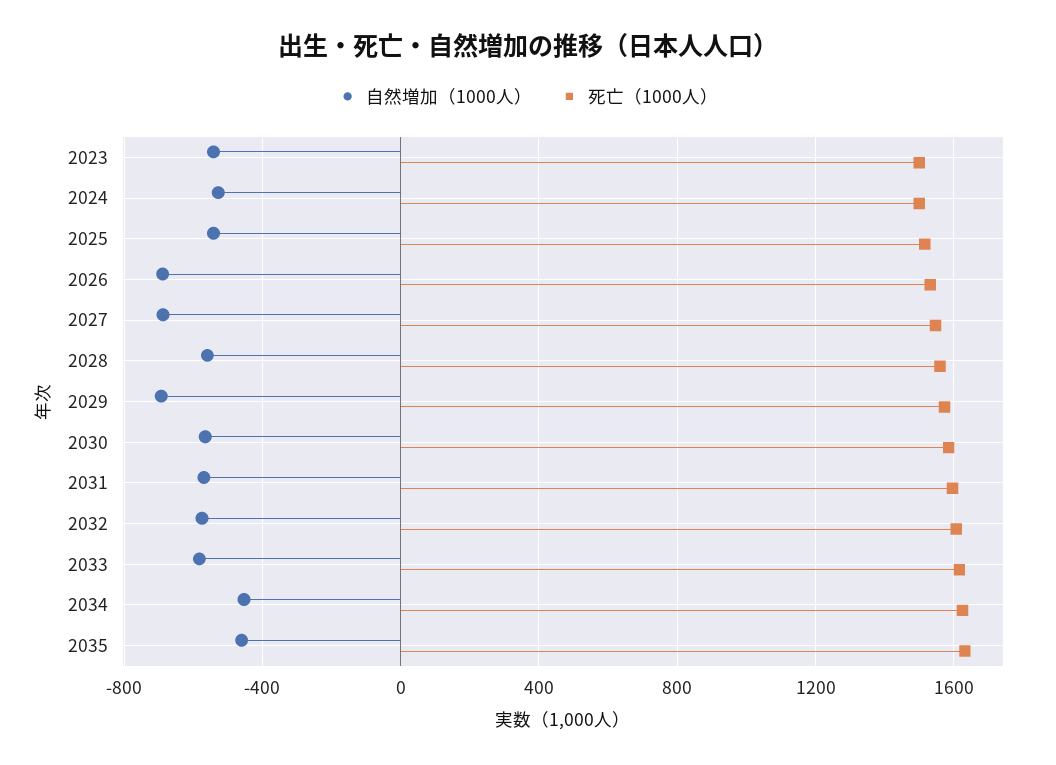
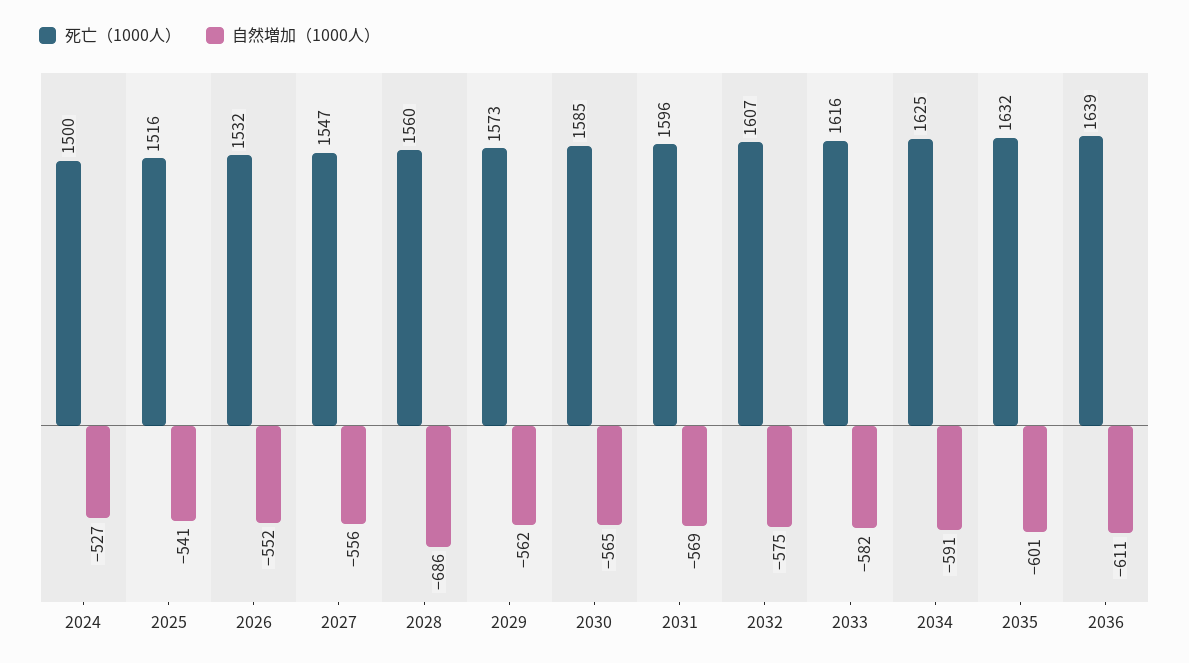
自然増加（1000人）, 2023: -550 -> none
死亡（1000人）, 2023: 1500 -> none
自然増加（1000人）, 2026: -700 -> -552
自然増加（1000人）, 2027: -700 -> -556
自然増加（1000人）, 2028: -550 -> -686
自然増加（1000人）, 2029: -700 -> -562
自然増加（1000人）, 2034: -450 -> -591
自然増加（1000人）, 2035: -450 -> -601
死亡（1000人）, 2036: none -> 1639
自然増加（1000人）, 2036: none -> -611

